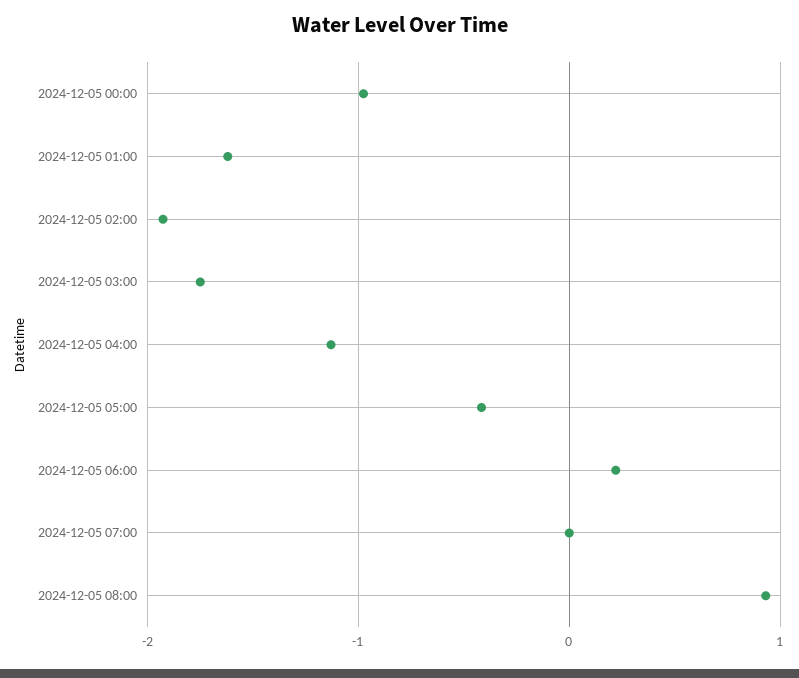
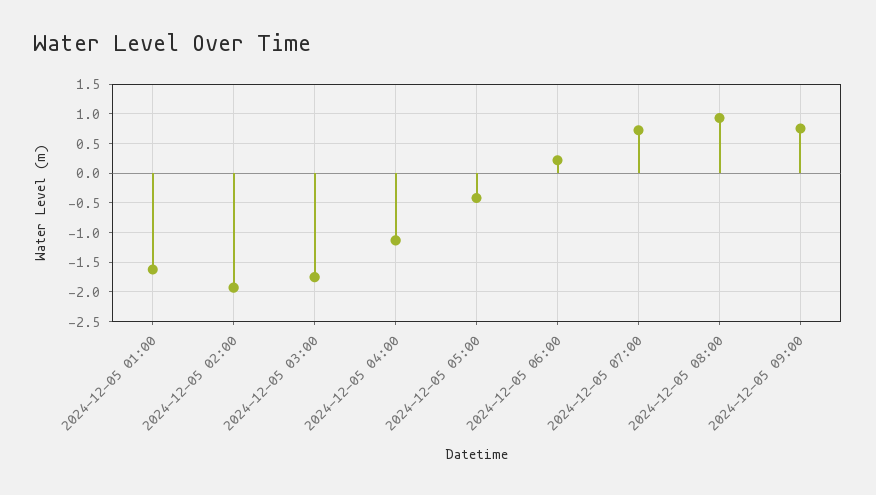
2024-12-05 00:00: -1 -> none
2024-12-05 07:00: 0 -> 0.75
2024-12-05 09:00: none -> 0.75

